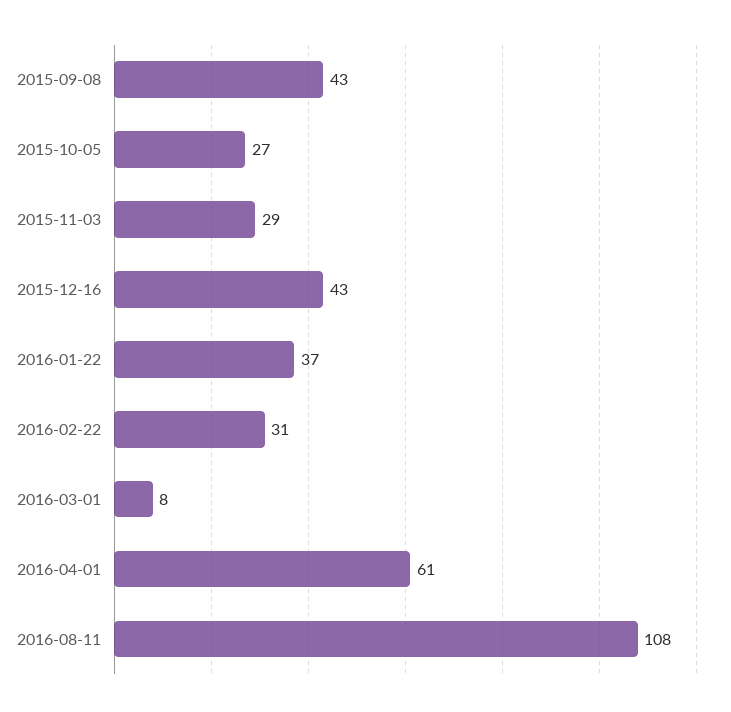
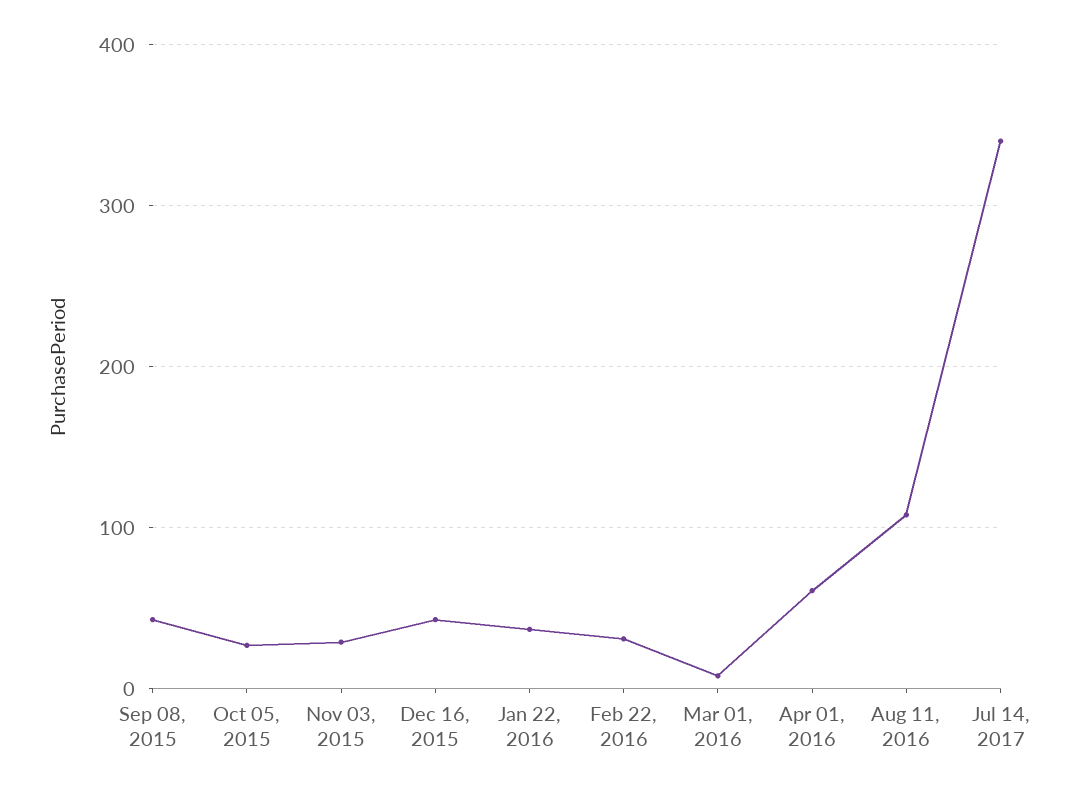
Jul 14, 2017: none -> 340

